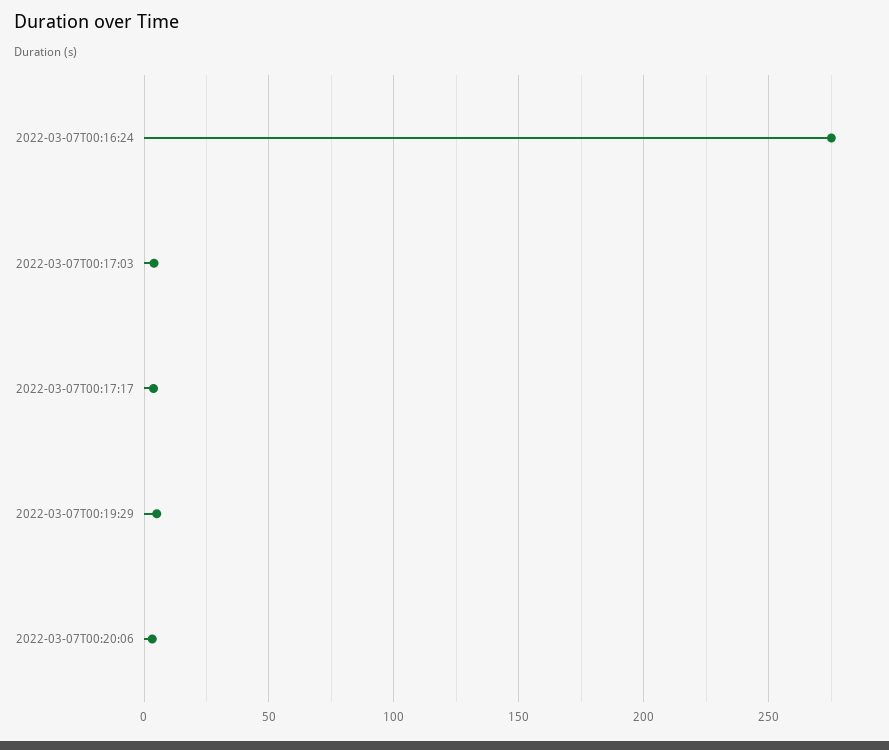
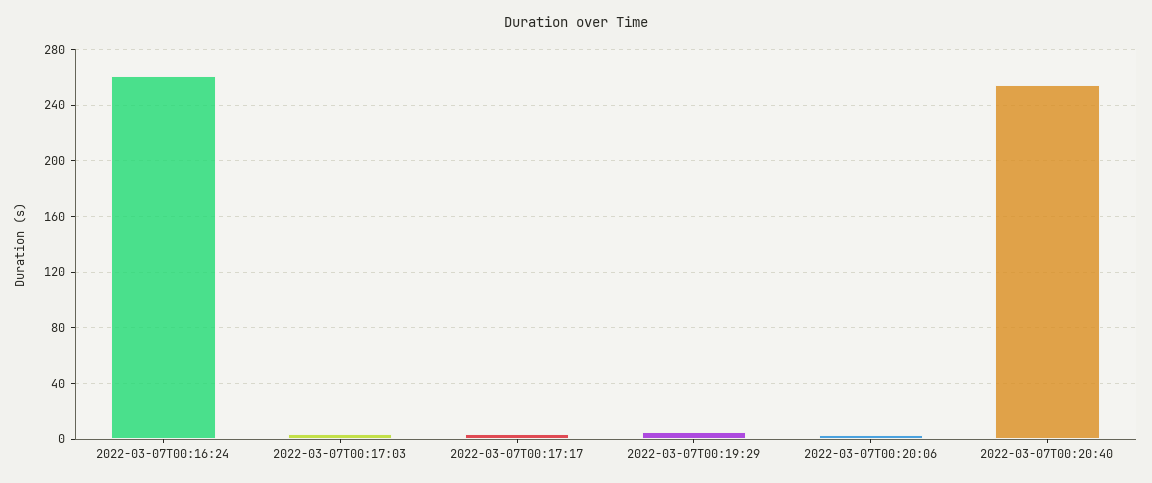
2022-03-07T00:16:24: 275 -> 260
2022-03-07T00:20:40: none -> 255

